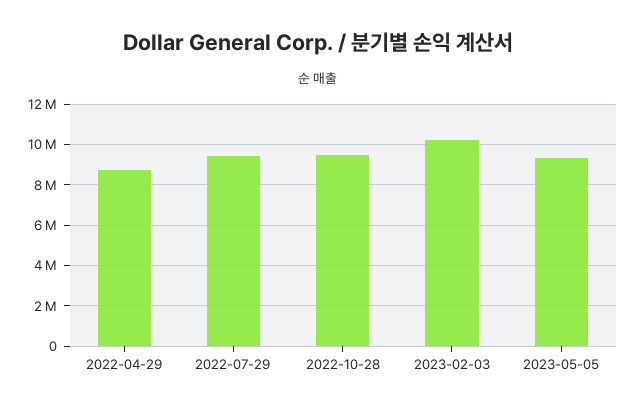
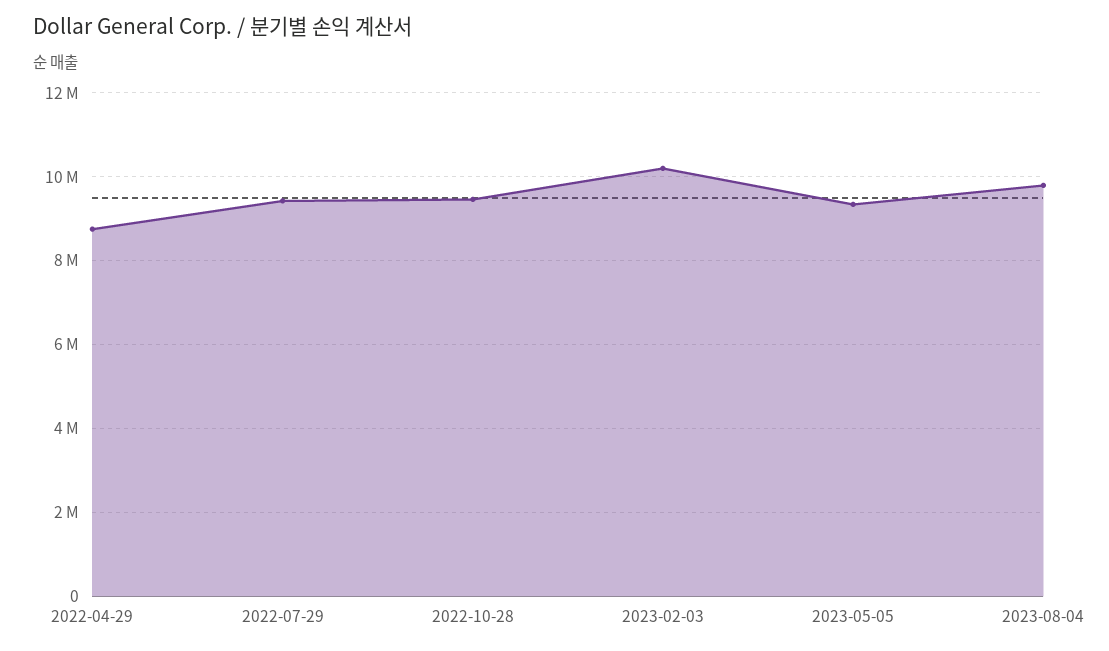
2023-08-04: none -> 9800000

